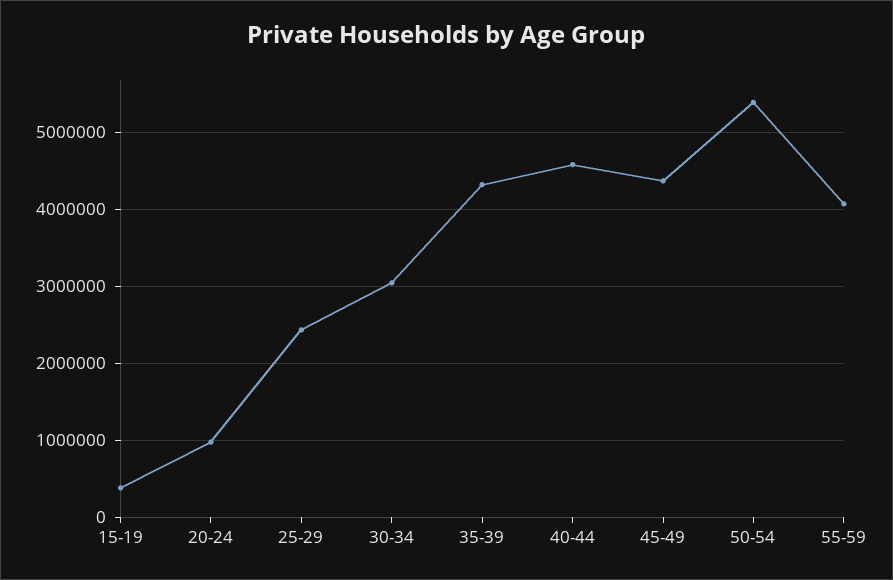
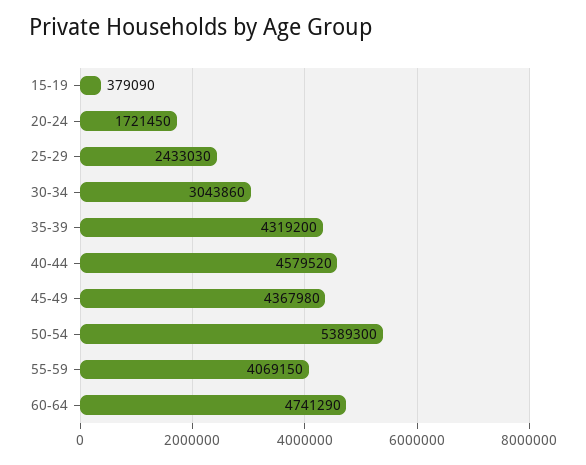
20-24: 1000000 -> 1721450
60-64: none -> 4741290

